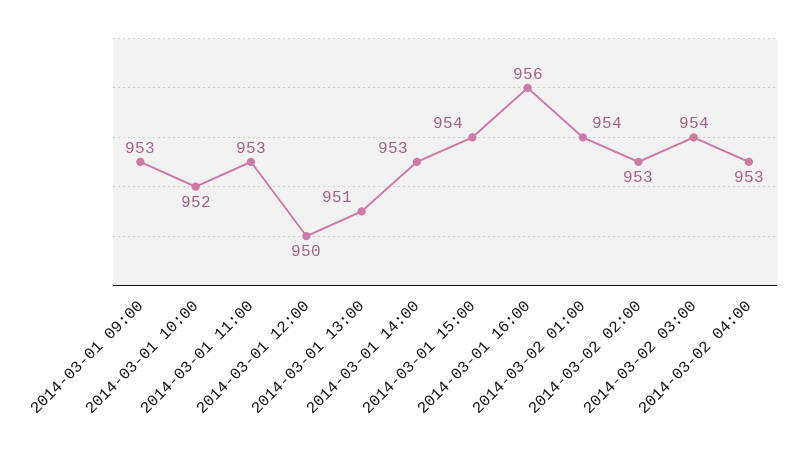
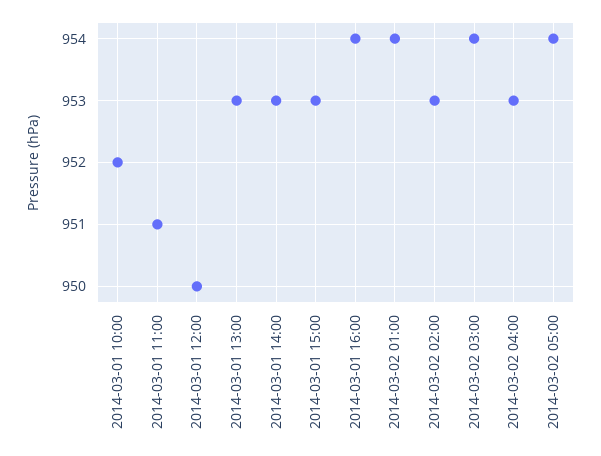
2014-03-01 09:00: 953 -> none
2014-03-01 11:00: 953 -> 951
2014-03-01 13:00: 951 -> 953
2014-03-01 15:00: 954 -> 953
2014-03-01 16:00: 956 -> 954
2014-03-02 05:00: none -> 954

